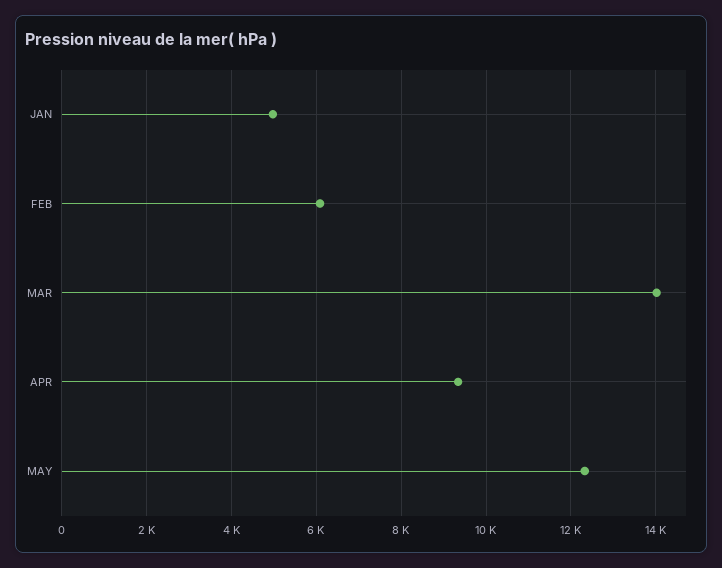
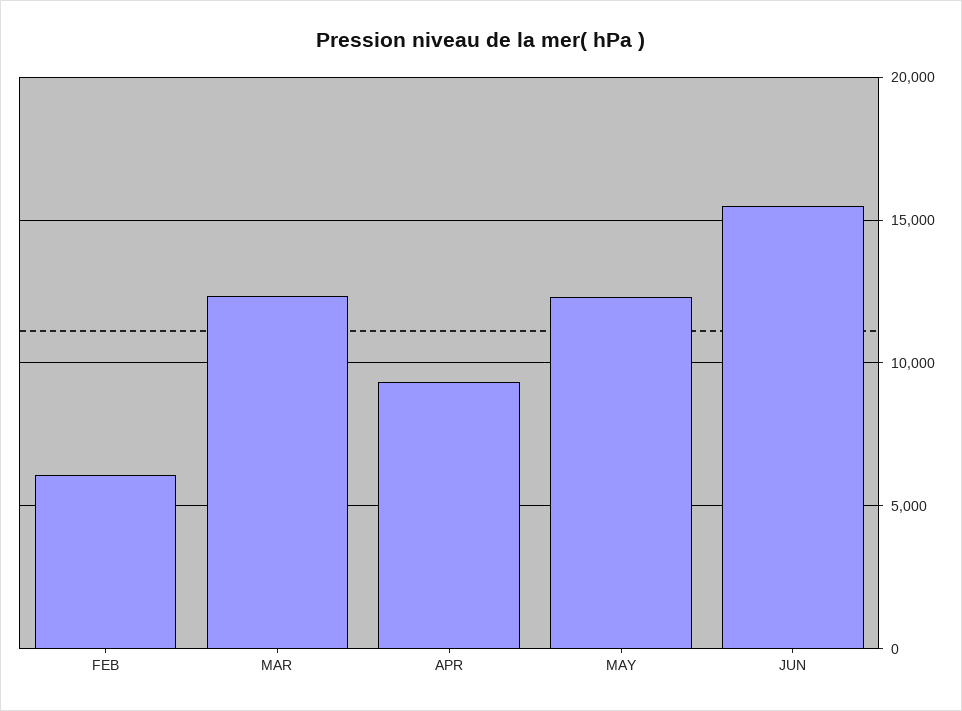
JAN: 5000 -> none
MAR: 14000 -> 12500
JUN: none -> 15500

